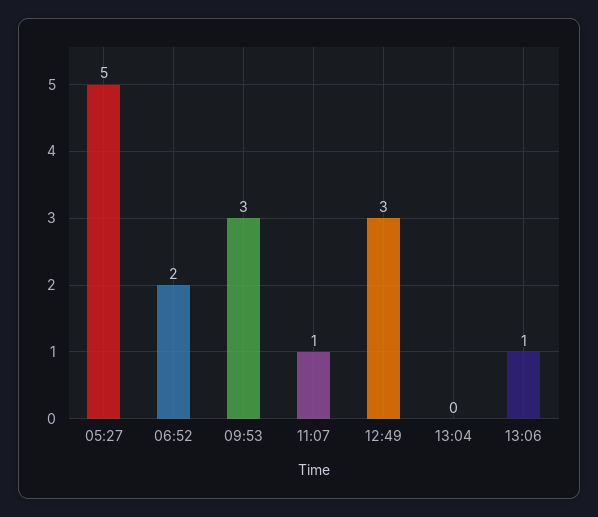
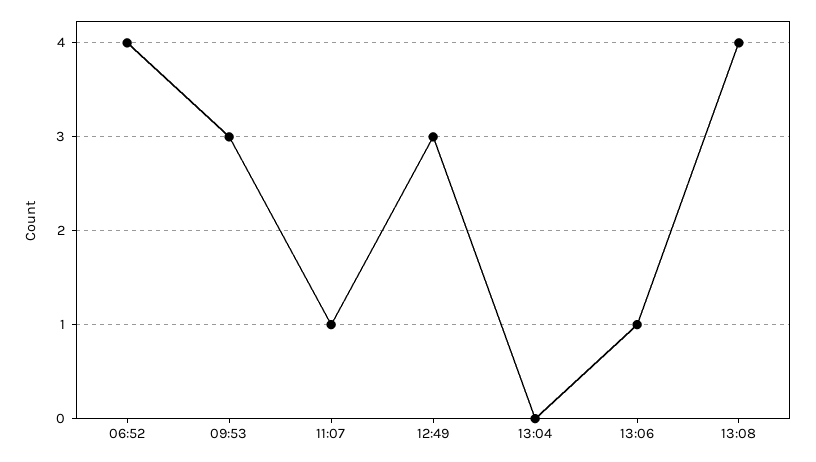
05:27: 5 -> none
06:52: 2 -> 4
13:08: none -> 4

